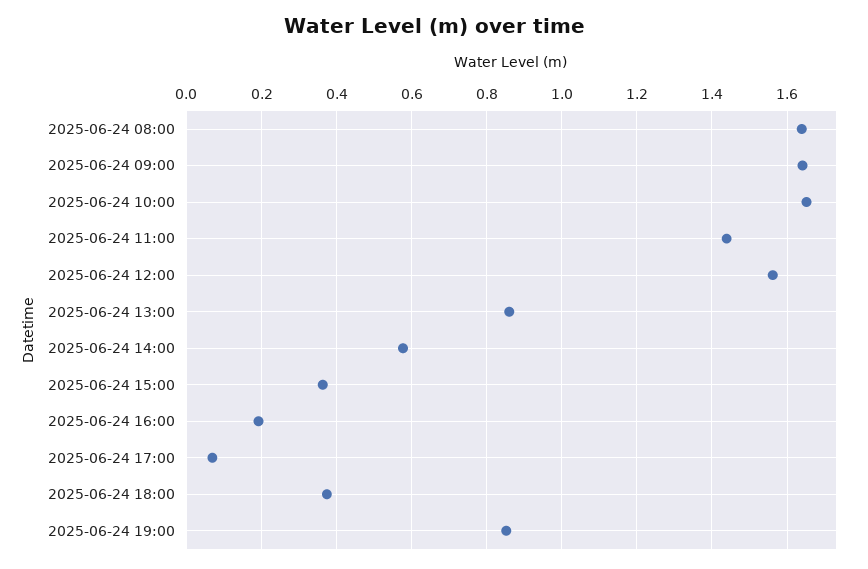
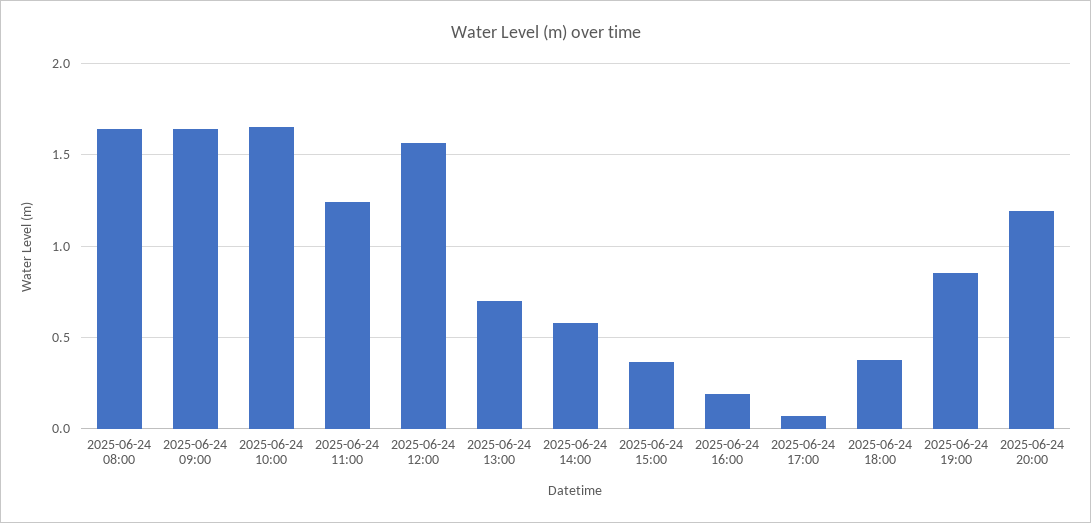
2025-06-24 11:00: 1.44 -> 1.25
2025-06-24 13:00: 0.86 -> 0.7
2025-06-24 20:00: none -> 1.2

